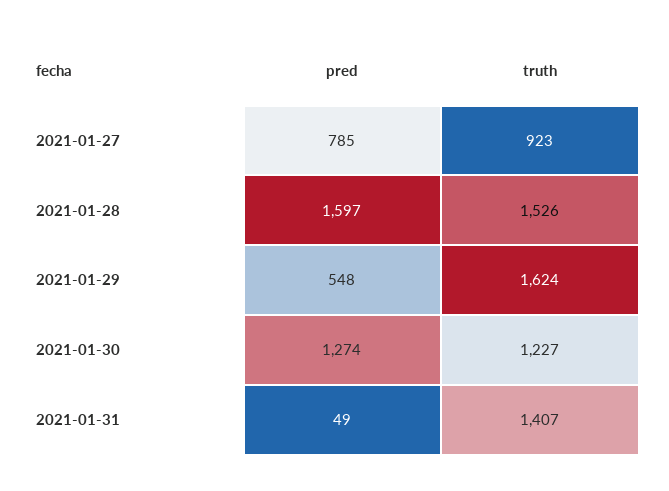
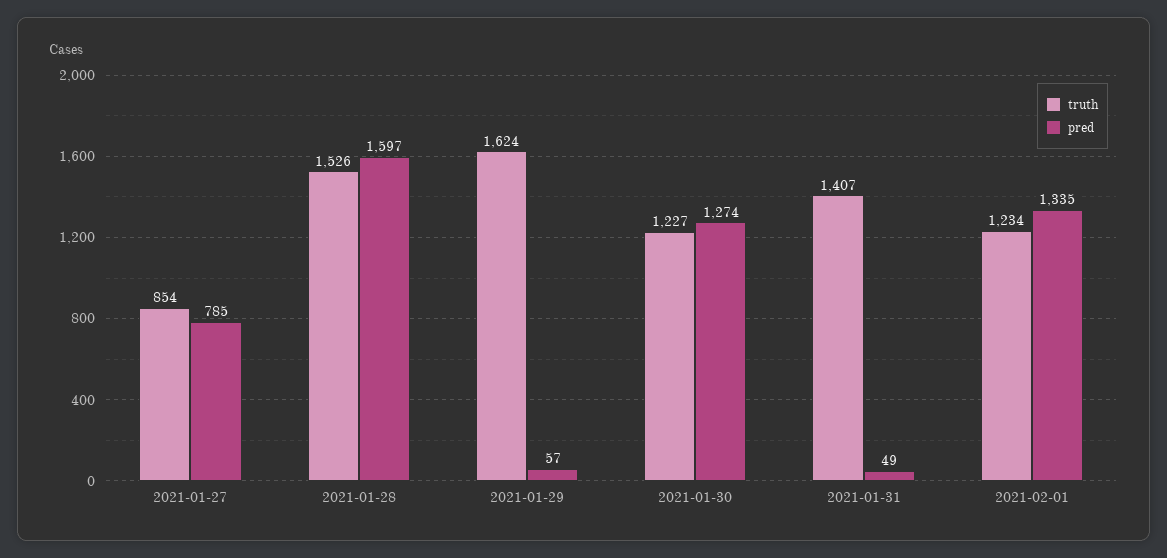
truth, 2021-01-27: 923 -> 854
pred, 2021-01-29: 548 -> 57
truth, 2021-02-01: none -> 1234
pred, 2021-02-01: none -> 1335

